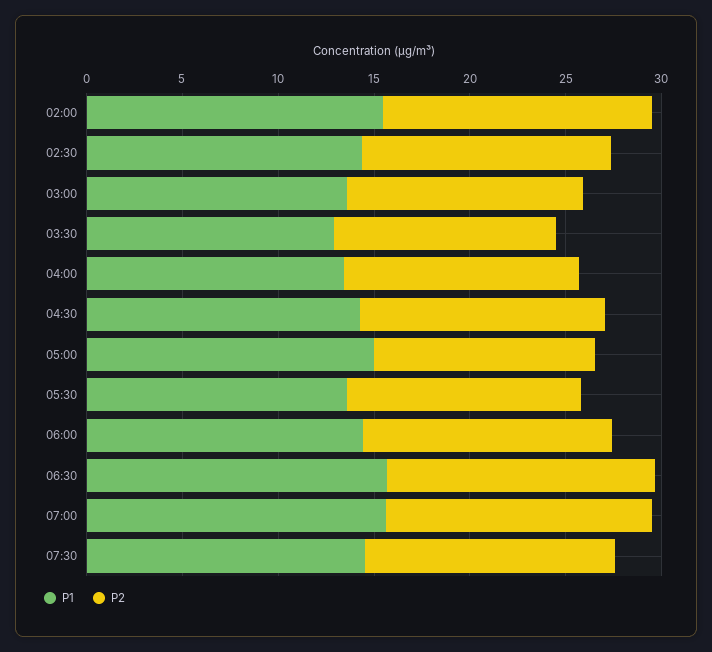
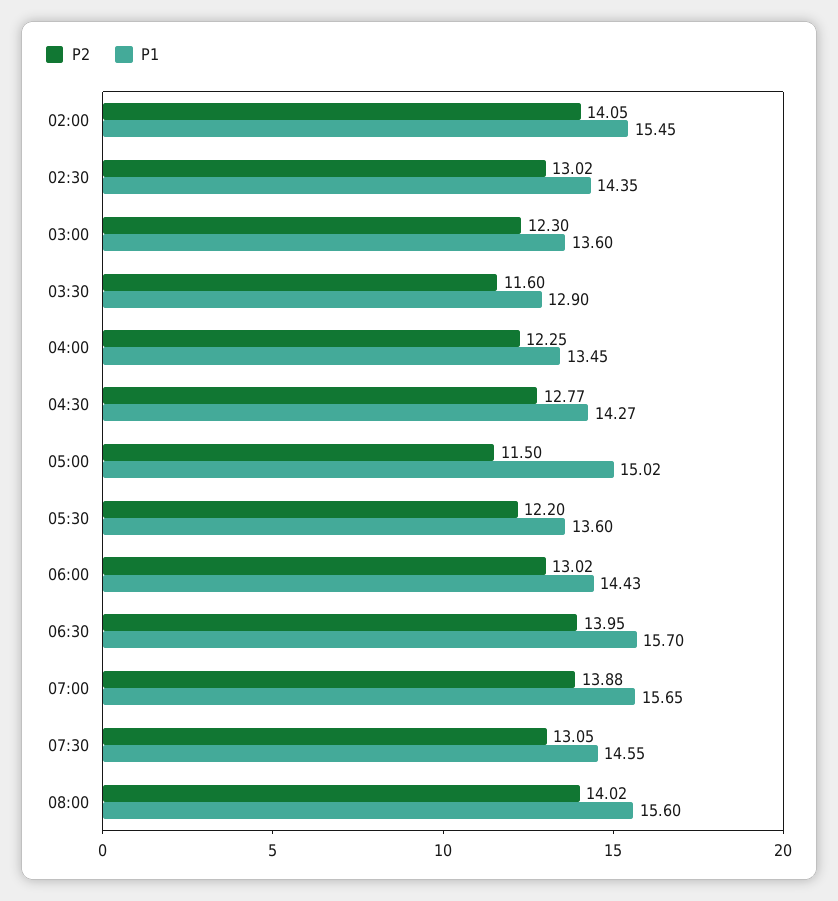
P2, 08:00: none -> 14.02
P1, 08:00: none -> 15.6

